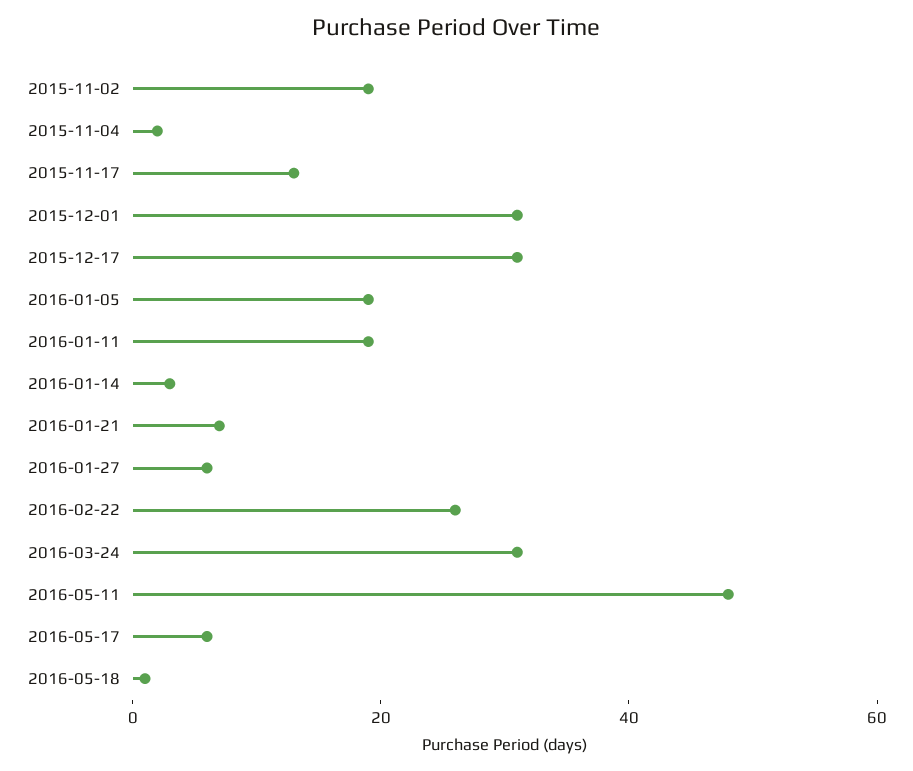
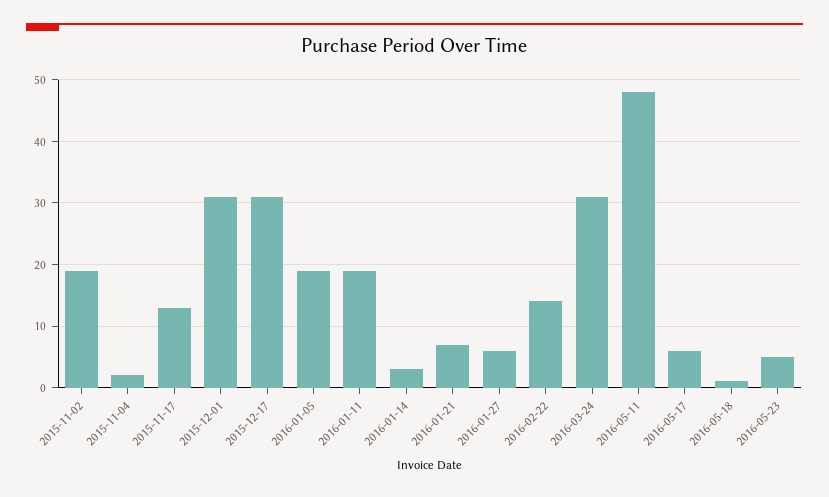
2016-02-22: 25 -> 14
2016-05-23: none -> 5

